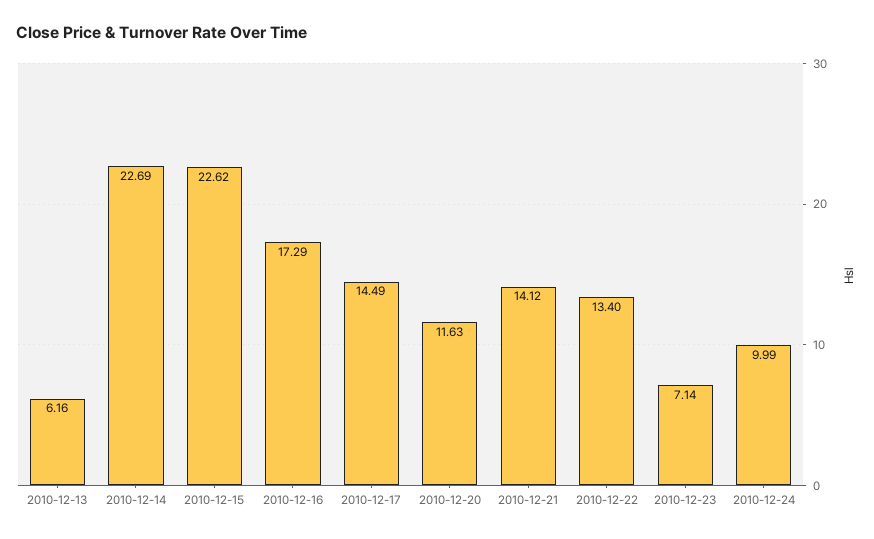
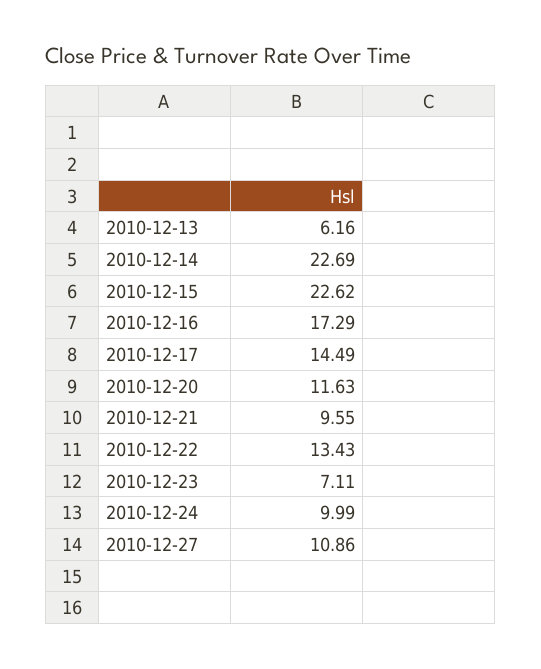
2010-12-21: 14.12 -> 9.55
2010-12-22: 13.4 -> 13.43
2010-12-23: 7.14 -> 7.11
2010-12-27: none -> 10.86

